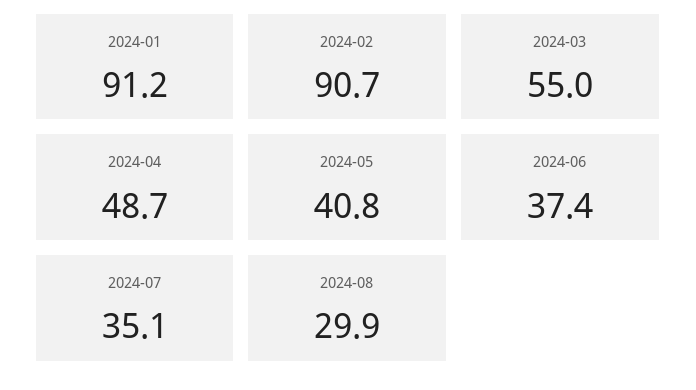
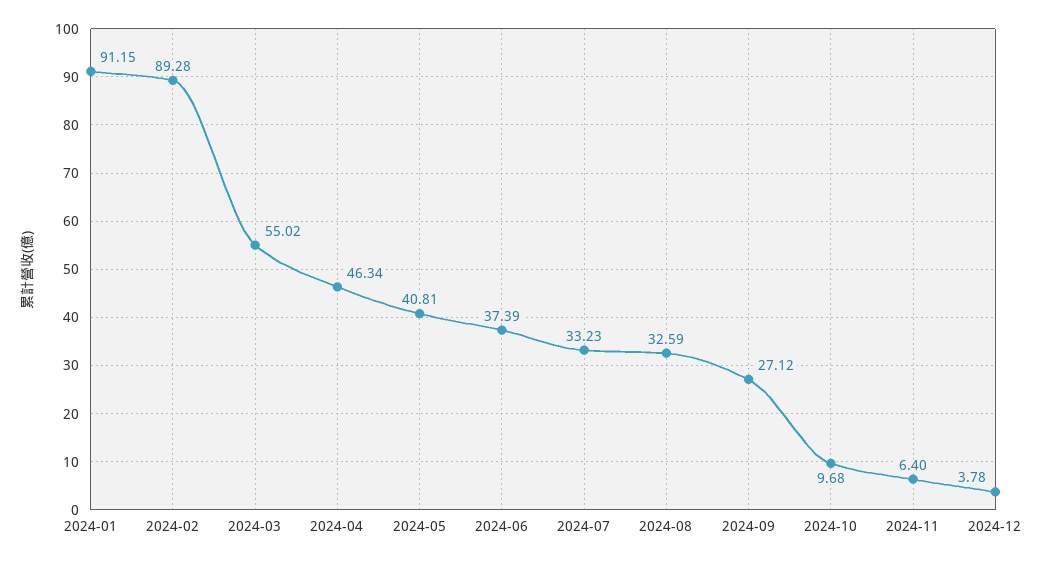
2024-02: 90.7 -> 89.28
2024-04: 48.7 -> 46.34
2024-07: 35.1 -> 33.23
2024-08: 29.9 -> 32.59
2024-09: none -> 27.12
2024-10: none -> 9.68
2024-11: none -> 6.4
2024-12: none -> 3.78

